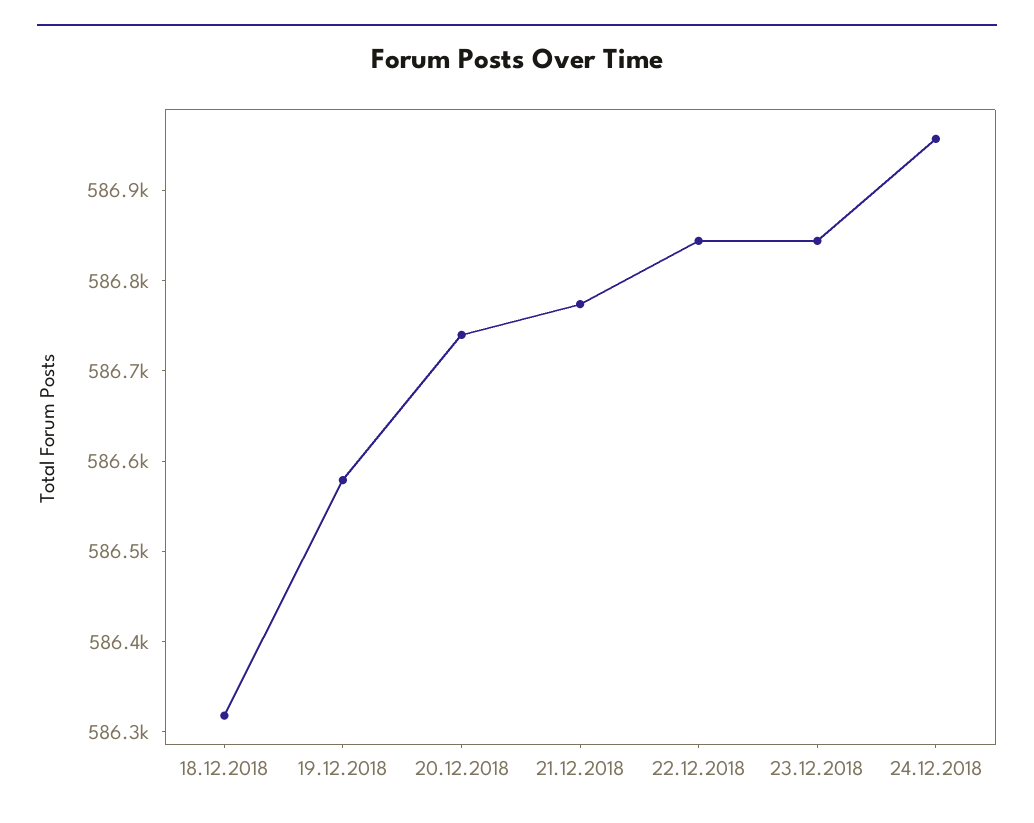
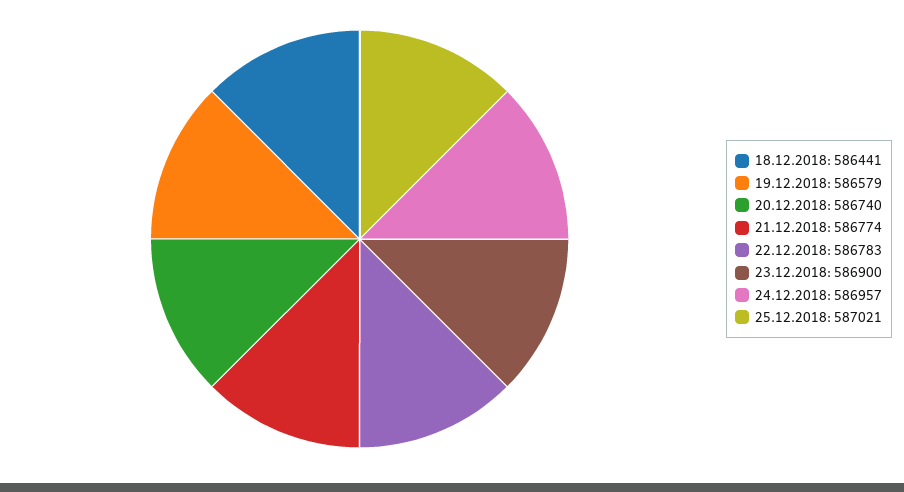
18.12.2018: 586320 -> 586441
22.12.2018: 586840 -> 586783
23.12.2018: 586840 -> 586900
25.12.2018: none -> 587021

